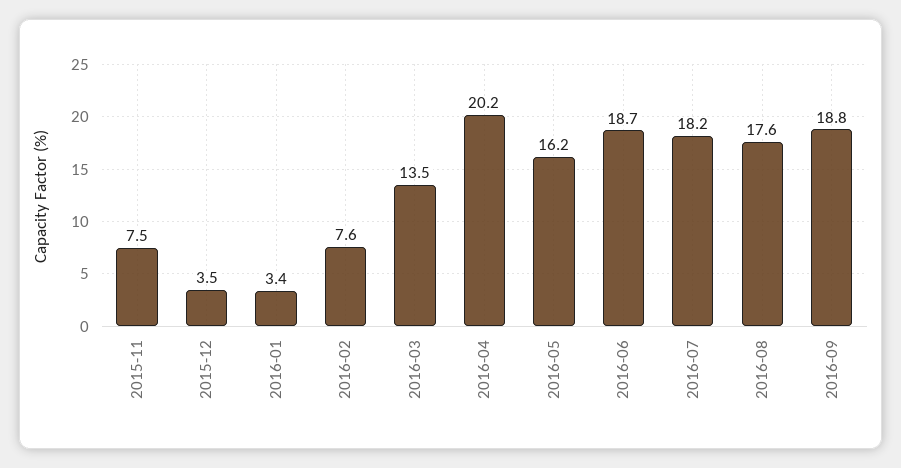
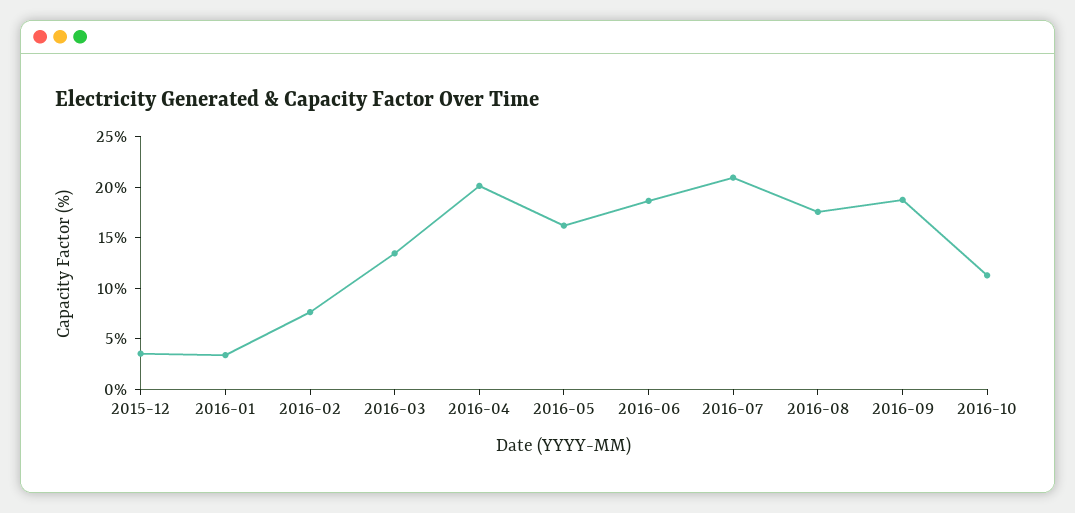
2015-11: 7.5 -> none
2016-07: 18.2 -> 21
2016-10: none -> 11

